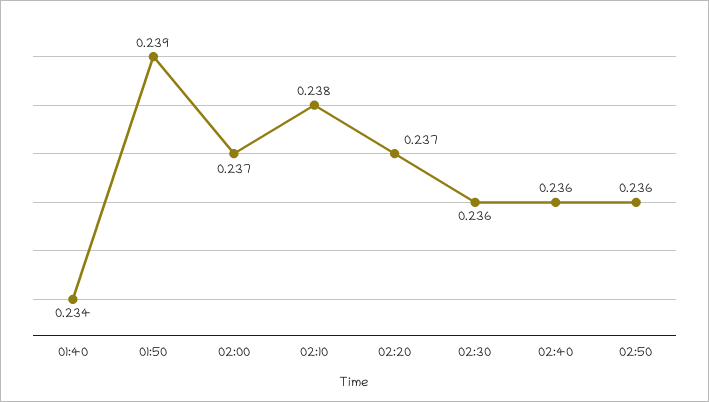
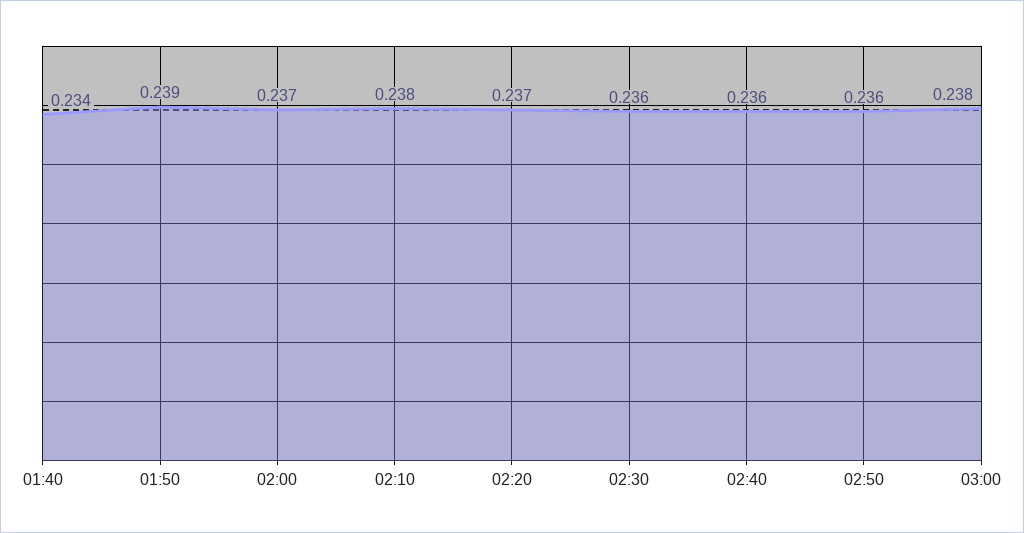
03:00: none -> 0.238

